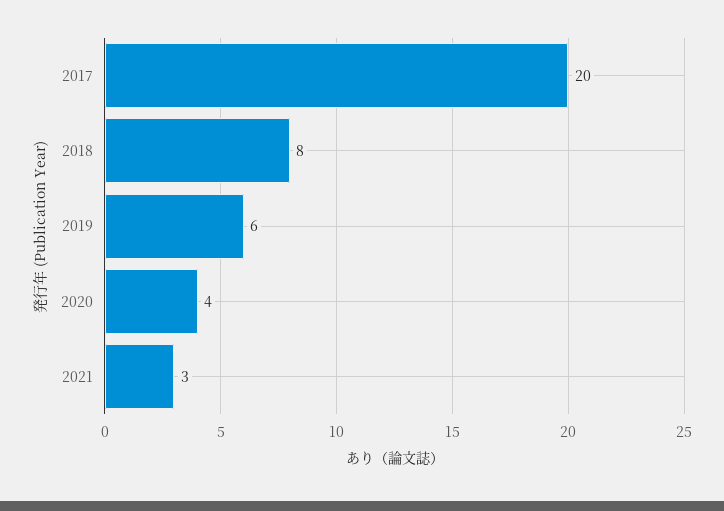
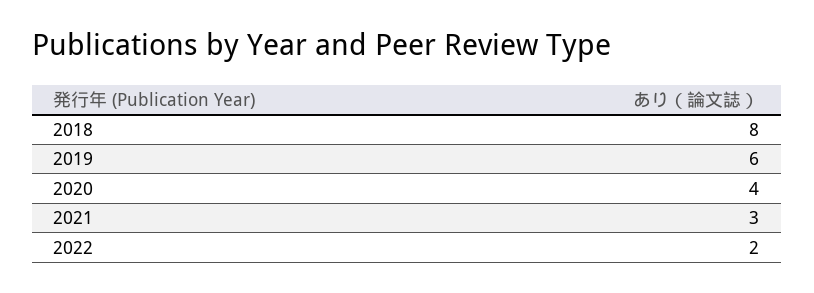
2017: 20 -> none
2022: none -> 2

